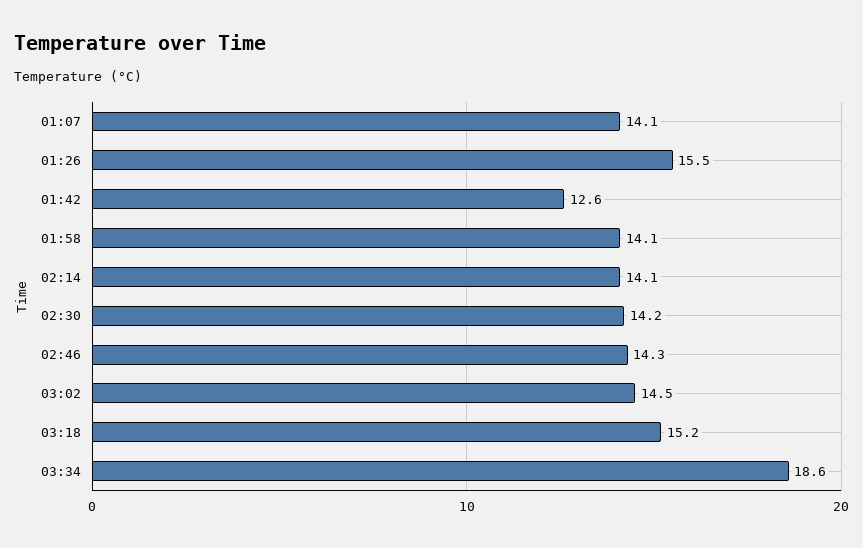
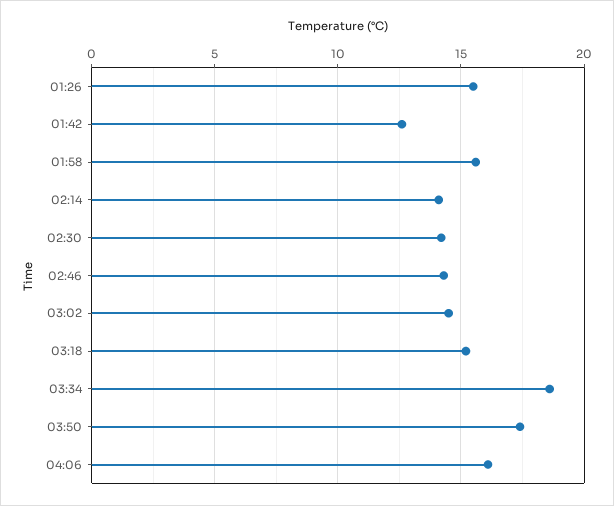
01:07: 14.1 -> none
01:58: 14.1 -> 15.5
03:50: none -> 17.5
04:06: none -> 16

